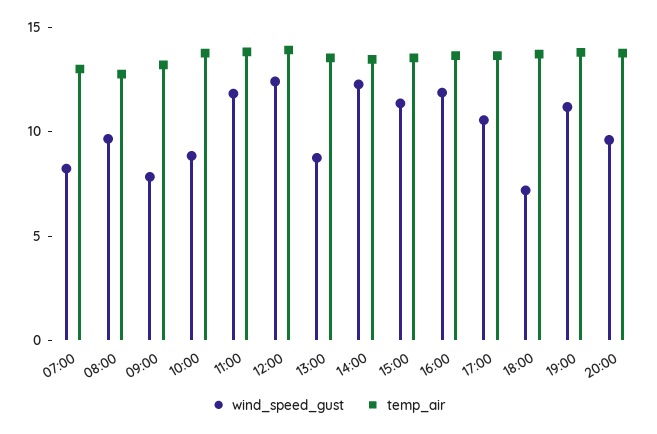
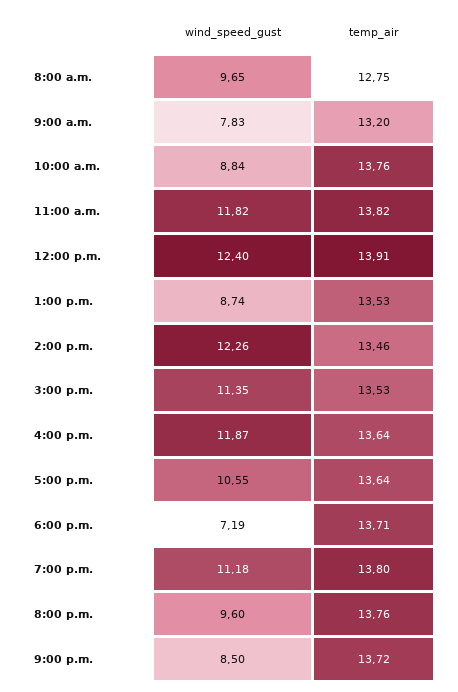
wind_speed_gust, 07:00: 8 -> none
temp_air, 07:00: 13 -> none
wind_speed_gust, 9:00 p.m.: none -> 8.5
temp_air, 9:00 p.m.: none -> 13.72

